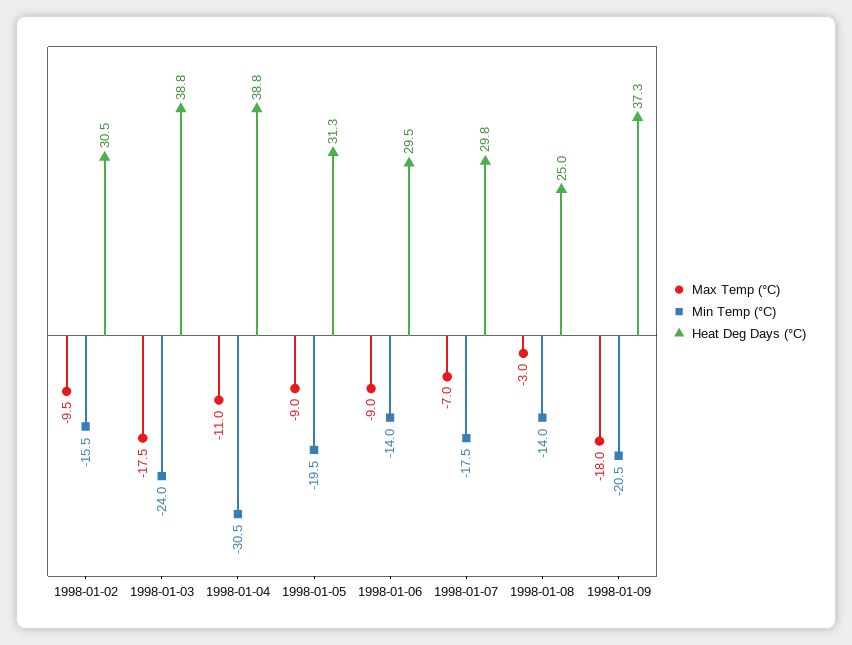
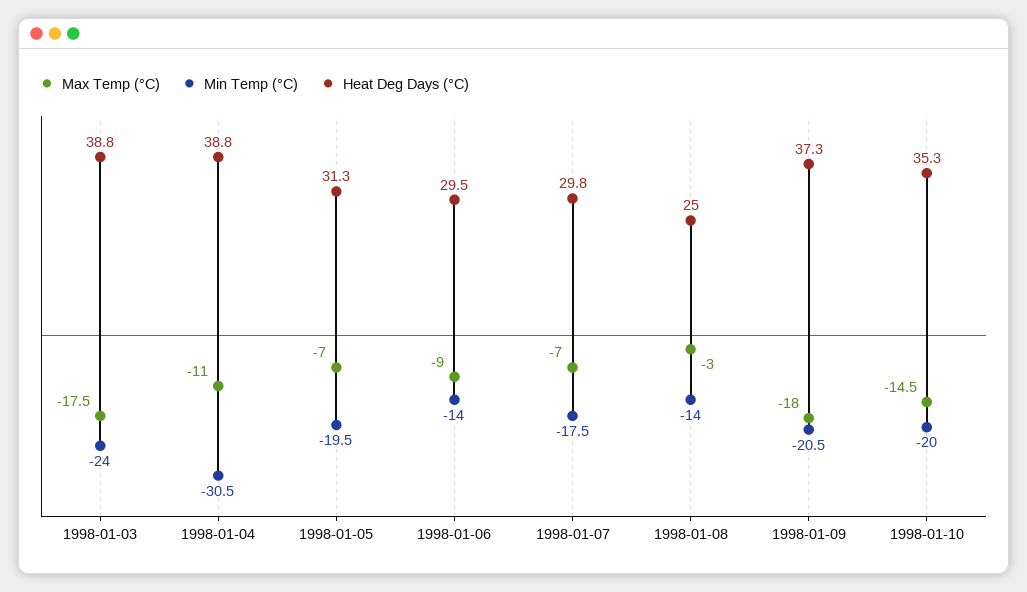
Max Temp (°C), 1998-01-02: -9.5 -> none
Min Temp (°C), 1998-01-02: -15.5 -> none
Heat Deg Days (°C), 1998-01-02: 30.5 -> none
Max Temp (°C), 1998-01-05: -9 -> -7
Max Temp (°C), 1998-01-10: none -> -14.5
Min Temp (°C), 1998-01-10: none -> -20
Heat Deg Days (°C), 1998-01-10: none -> 35.3

